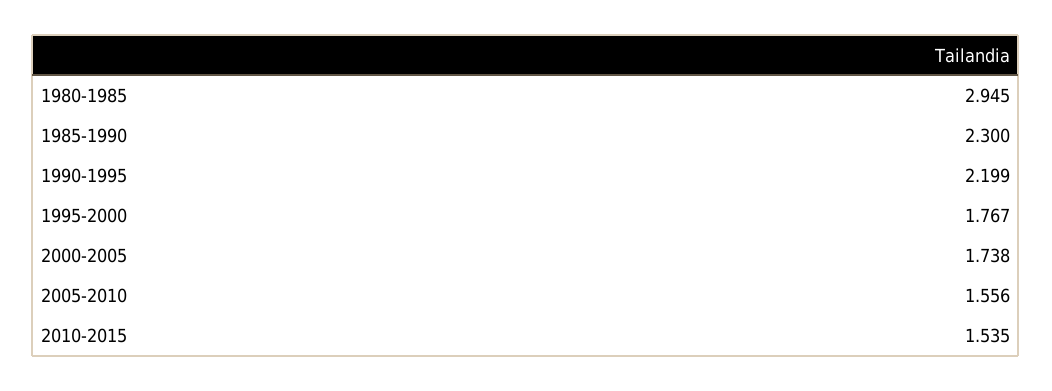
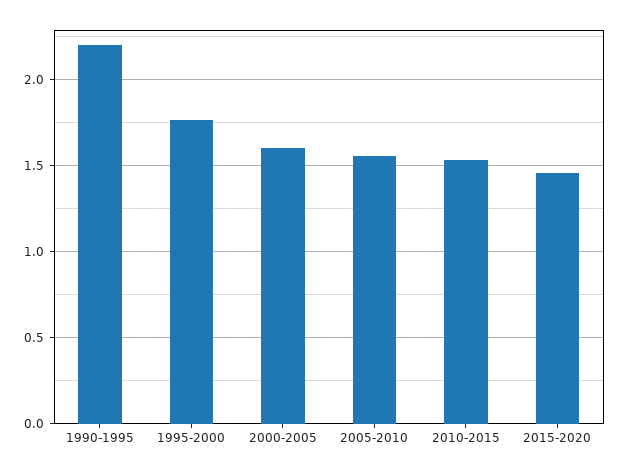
1980-1985: 2.945 -> none
1985-1990: 2.3 -> none
2000-2005: 1.738 -> 1.6
2015-2020: none -> 1.45

